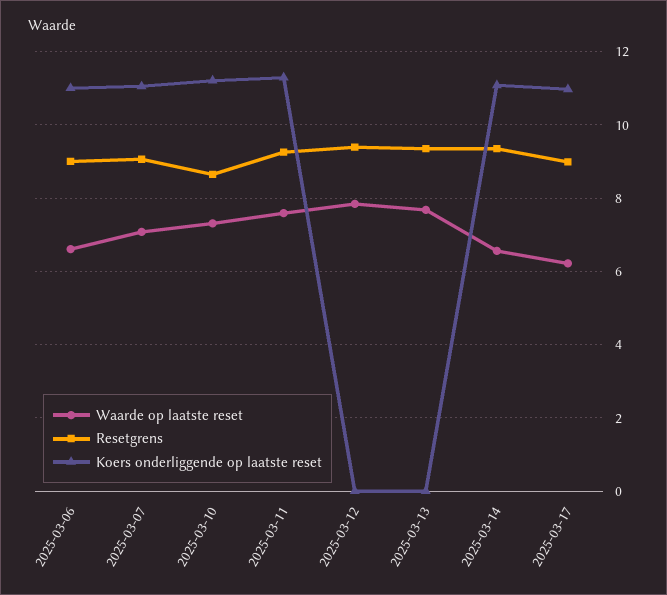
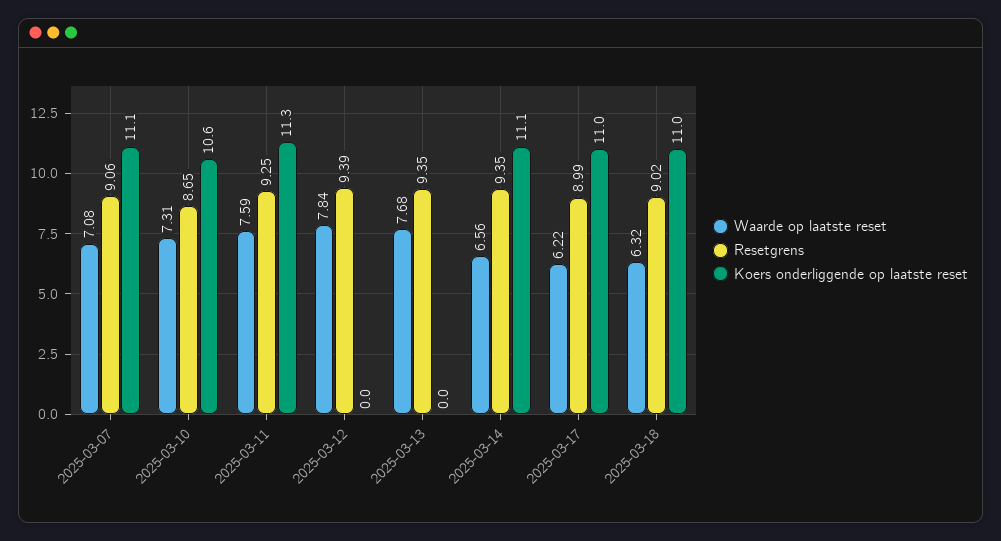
Waarde op laatste reset, 2025-03-06: 6.6 -> none
Resetgrens, 2025-03-06: 9 -> none
Koers onderliggende op laatste reset, 2025-03-06: 11 -> none
Koers onderliggende op laatste reset, 2025-03-10: 11.2 -> 10.6
Waarde op laatste reset, 2025-03-18: none -> 6.32
Resetgrens, 2025-03-18: none -> 9.02
Koers onderliggende op laatste reset, 2025-03-18: none -> 11

